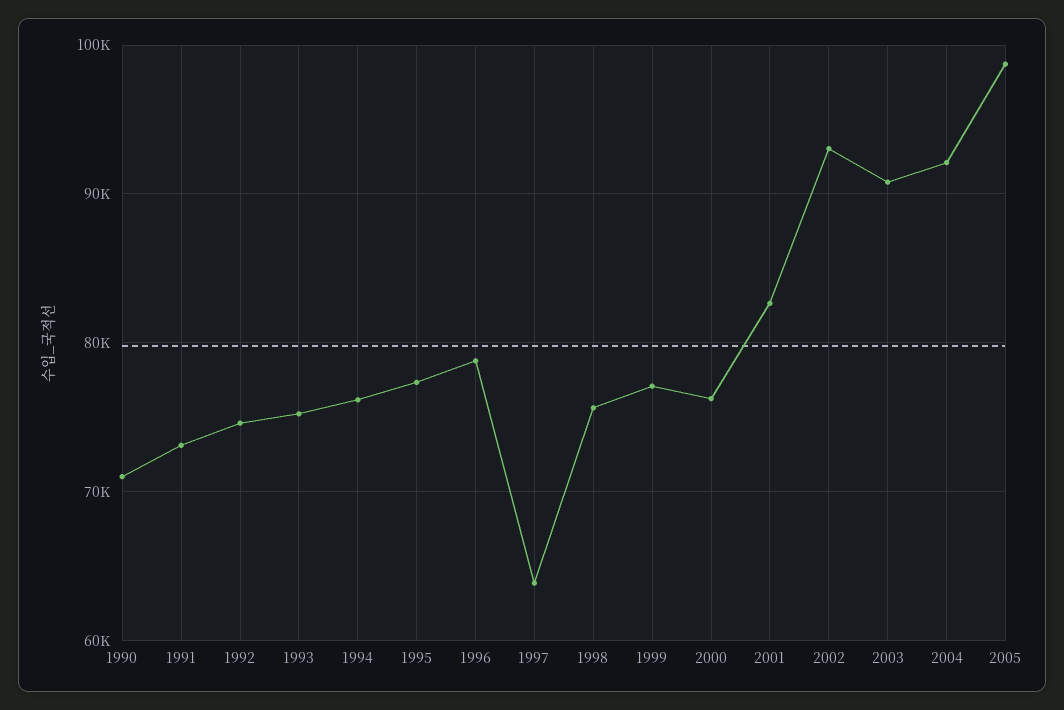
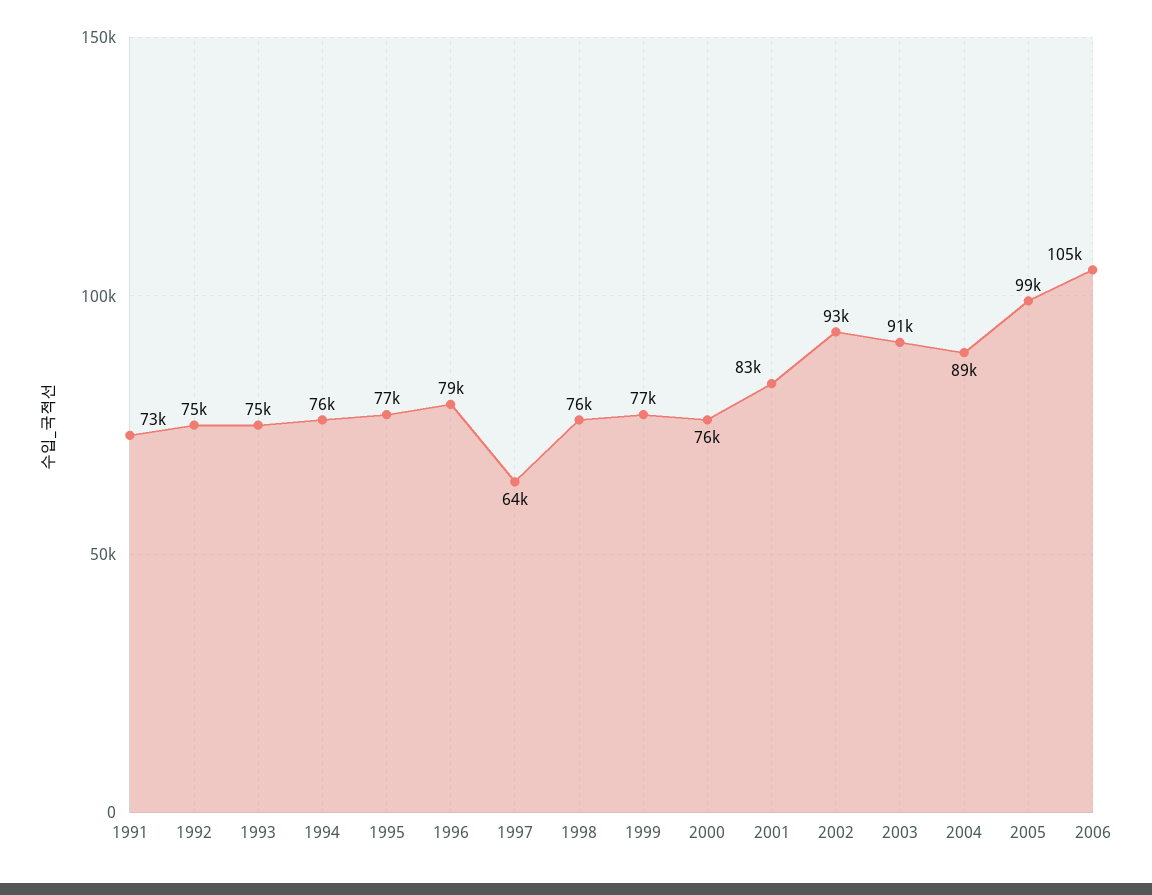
1990: 71000 -> none
2004: 92000 -> 89000
2006: none -> 105000

